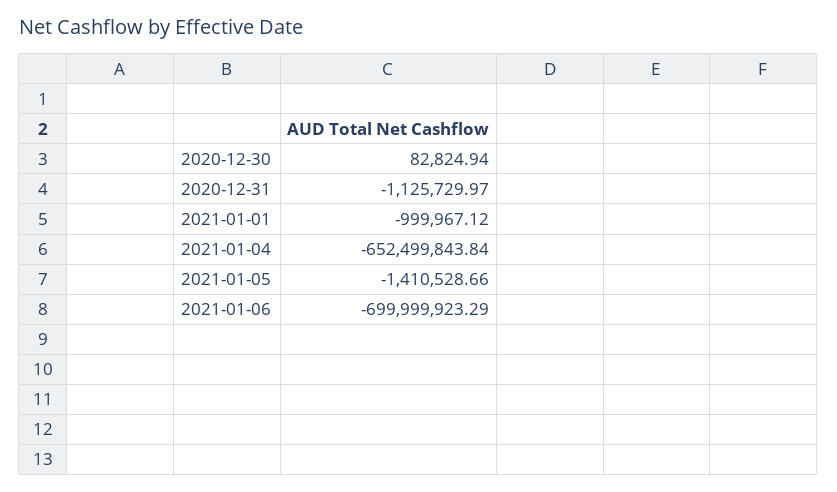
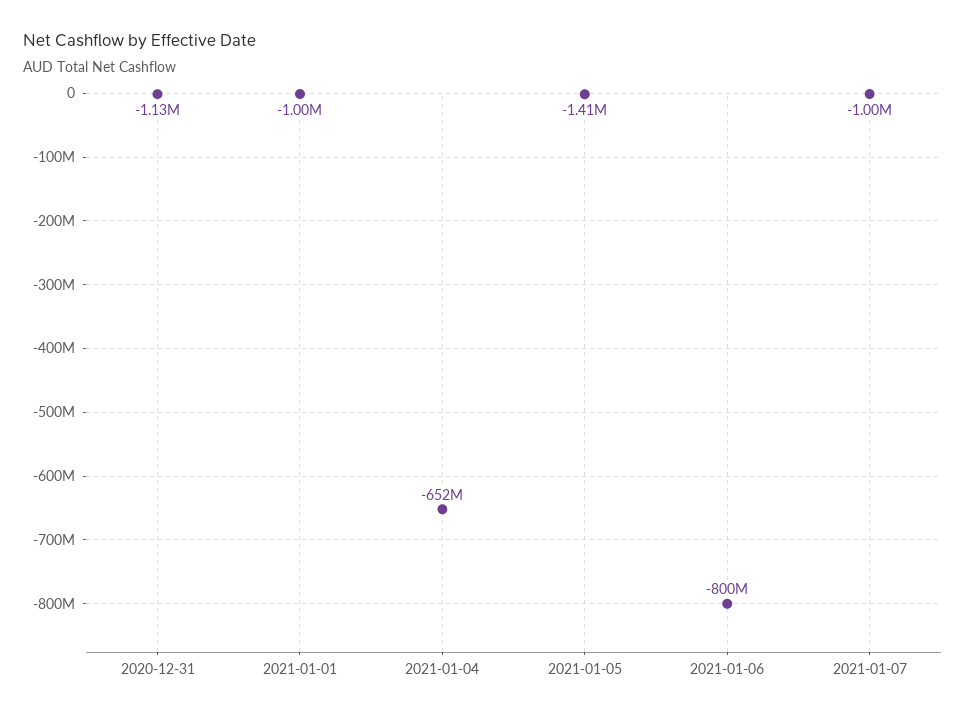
2020-12-30: 82824.94 -> none
2021-01-06: -699999923.29 -> -800000000
2021-01-07: none -> -1000000

